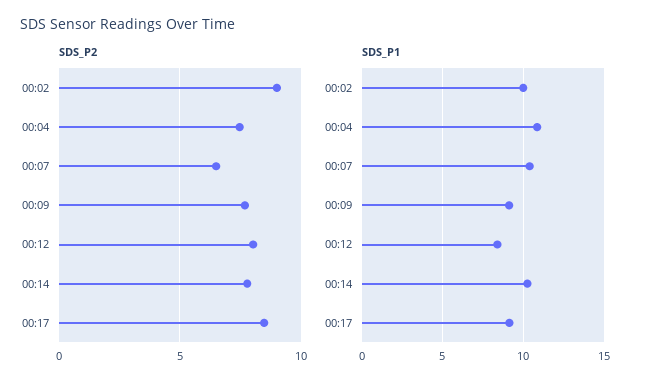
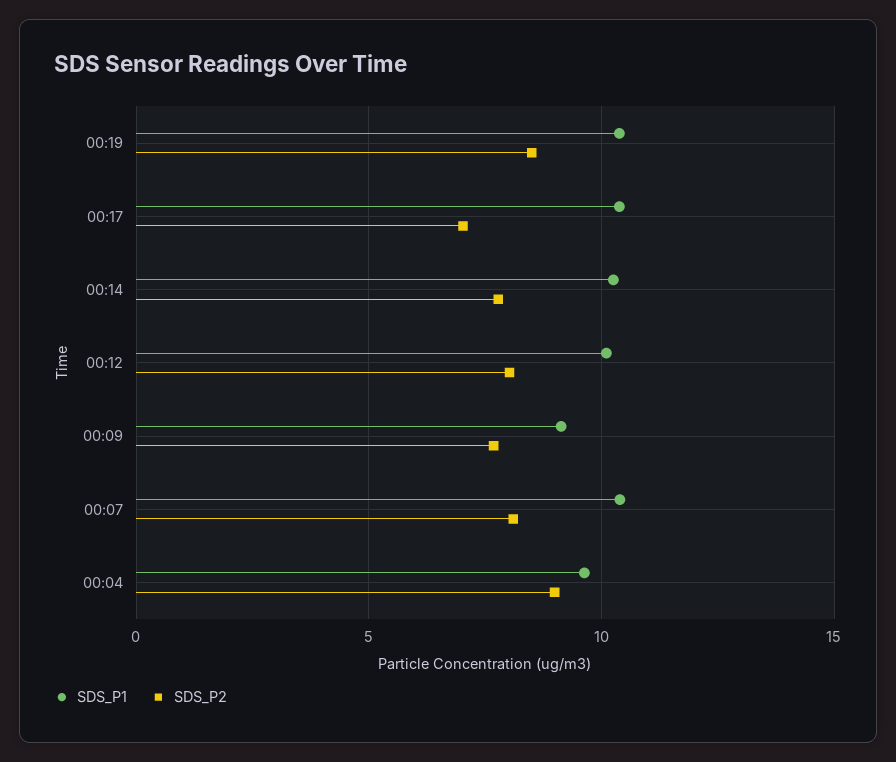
SDS_P2, 00:02: 9 -> none
SDS_P2, 00:04: 7.5 -> 9
SDS_P2, 00:07: 6.5 -> 8
SDS_P2, 00:17: 8.5 -> 7
SDS_P1, 00:02: 10 -> none
SDS_P1, 00:04: 11 -> 9.5
SDS_P1, 00:12: 8.5 -> 10
SDS_P1, 00:17: 9 -> 10.5
SDS_P1, 00:19: none -> 10.5
SDS_P2, 00:19: none -> 8.5

